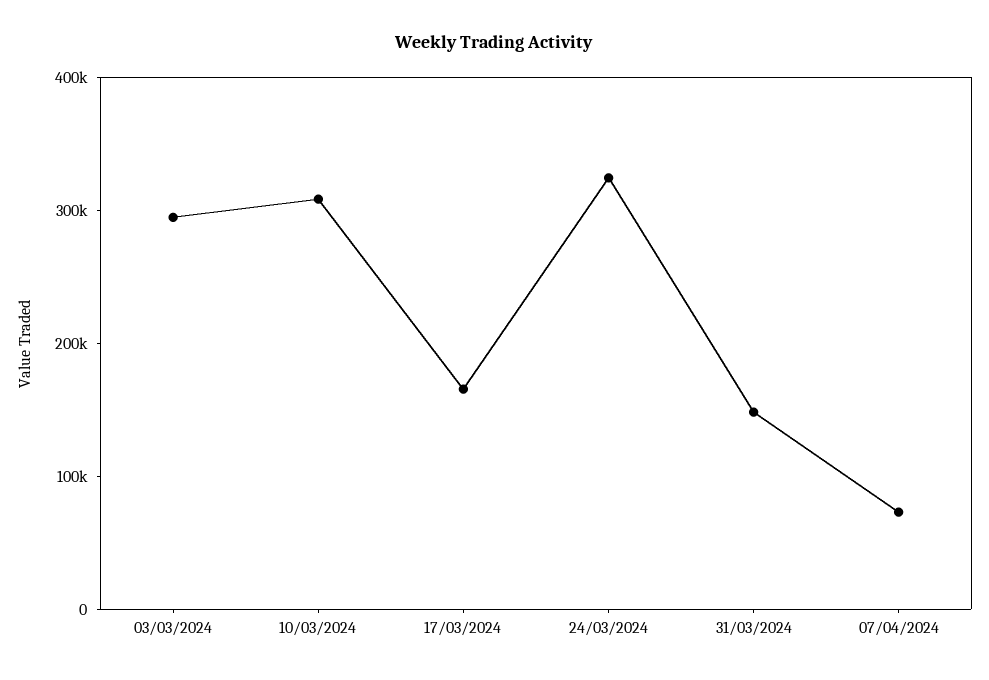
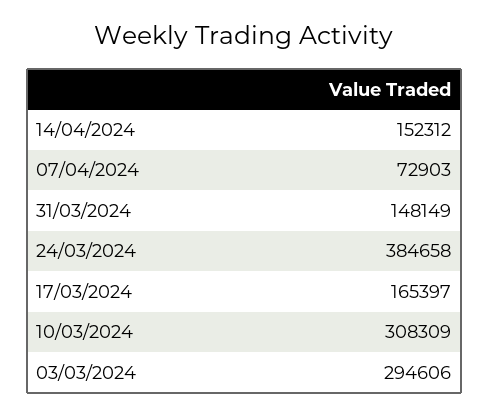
24/03/2024: 320000 -> 384658
14/04/2024: none -> 152312

